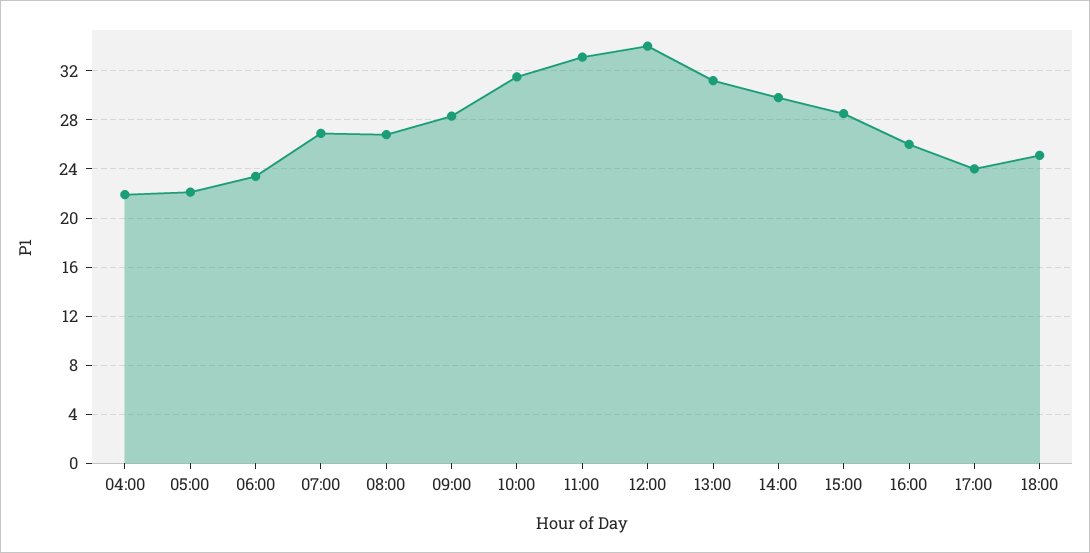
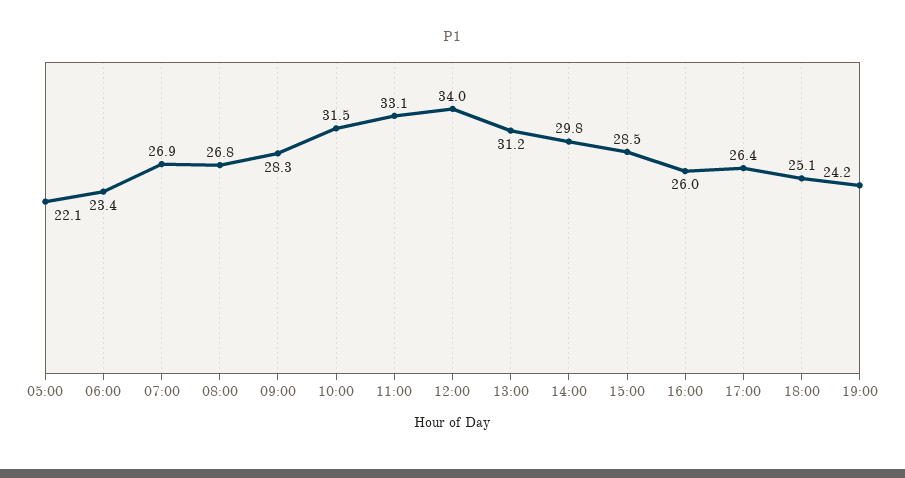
04:00: 22 -> none
17:00: 24 -> 26.4
19:00: none -> 24.2

